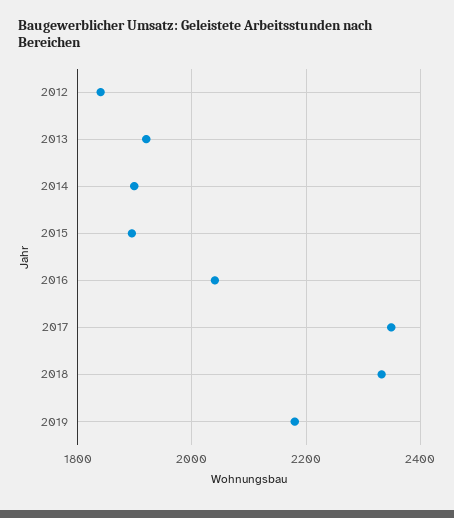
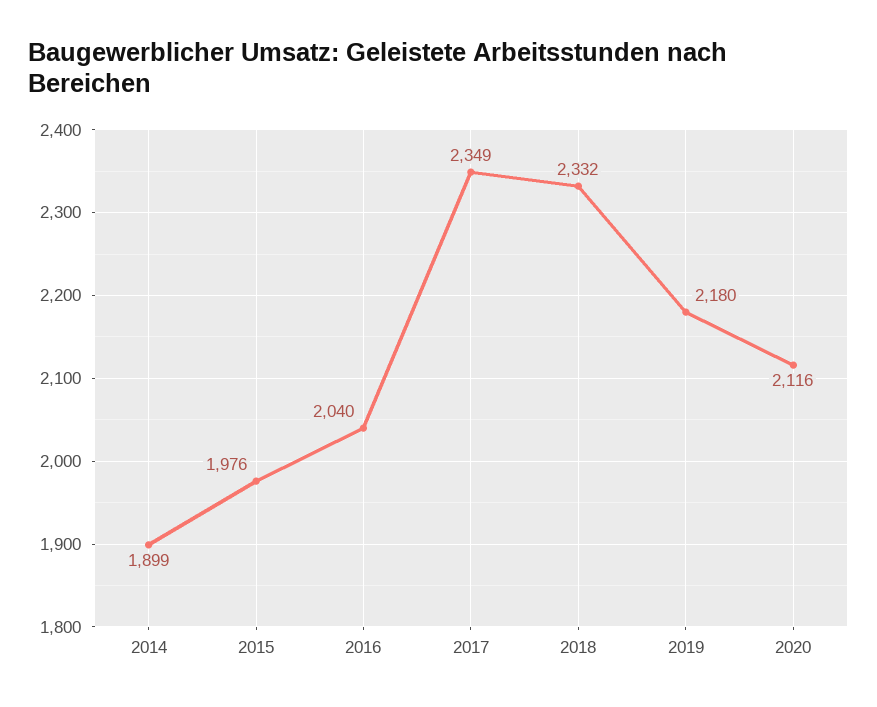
2012: 1840 -> none
2013: 1920 -> none
2015: 1900 -> 1976
2020: none -> 2116

